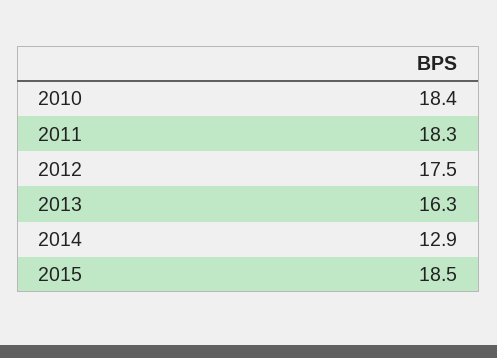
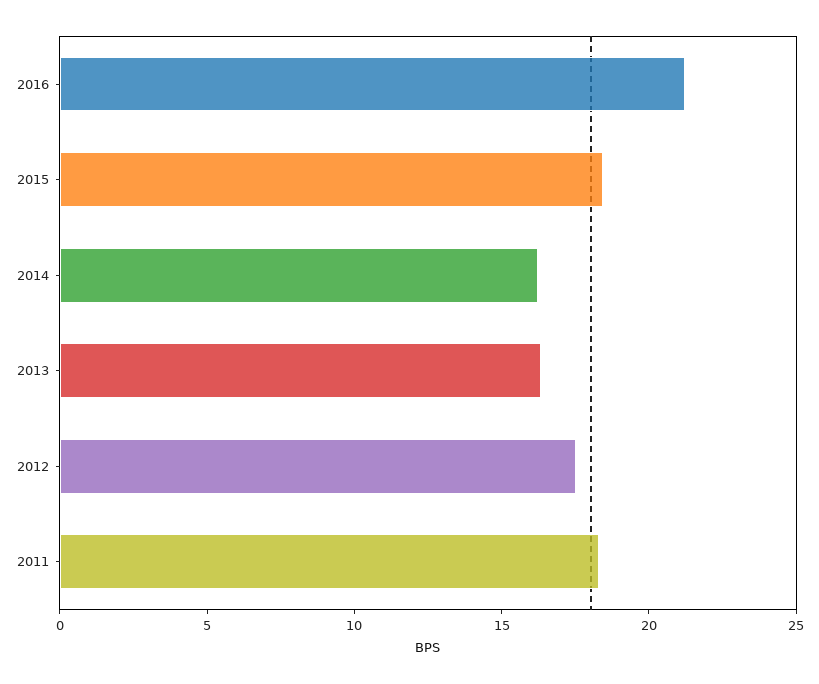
2010: 18.4 -> none
2014: 12.9 -> 16
2016: none -> 21

